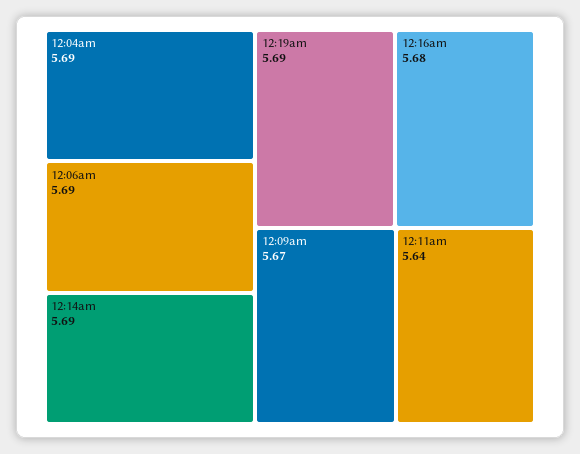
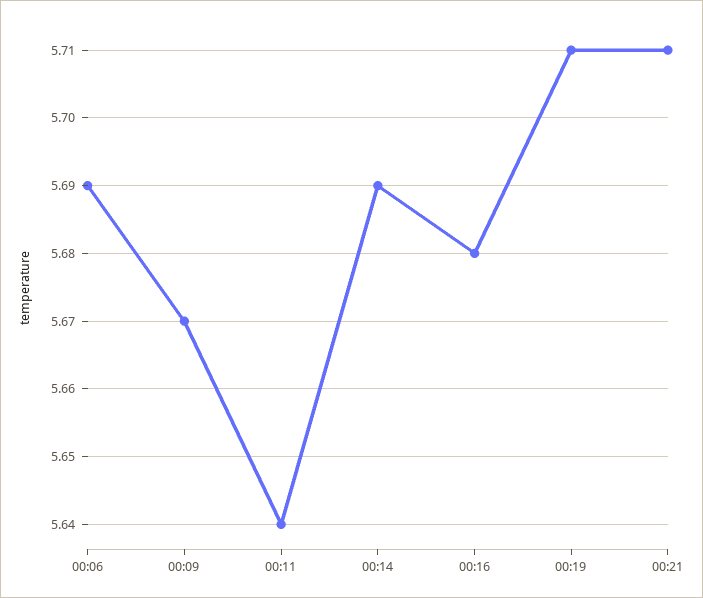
12:04am: 5.69 -> none
12:19am: 5.69 -> 5.71
00:21: none -> 5.71

